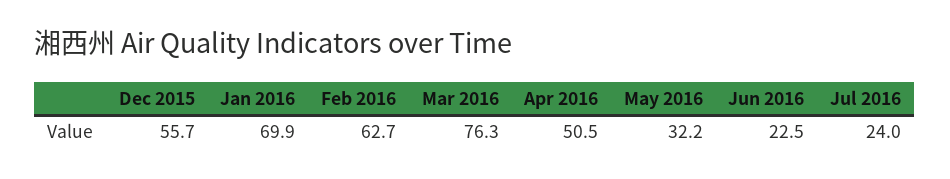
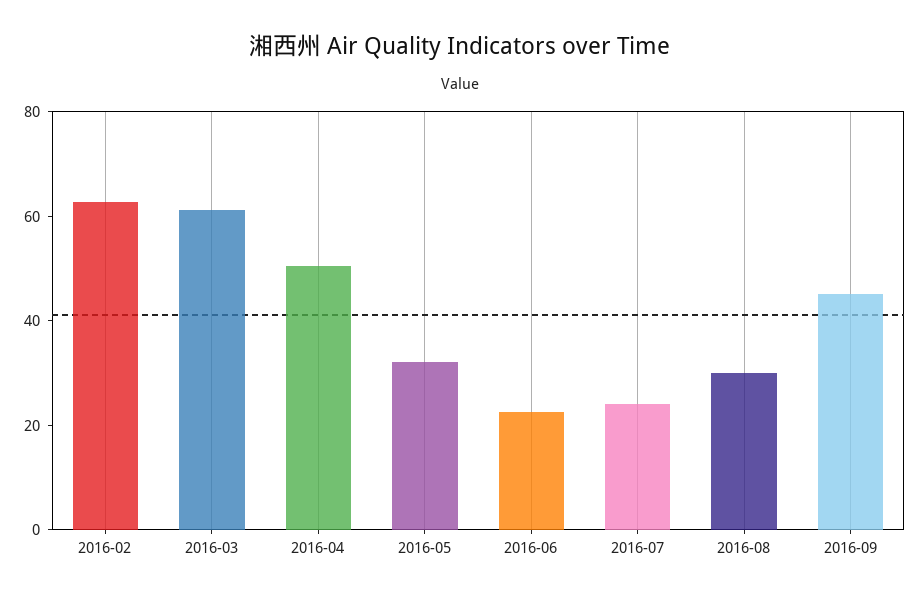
Dec 2015: 55.7 -> none
Jan 2016: 69.9 -> none
Mar 2016: 76.3 -> 60
2016-08: none -> 30
2016-09: none -> 45

